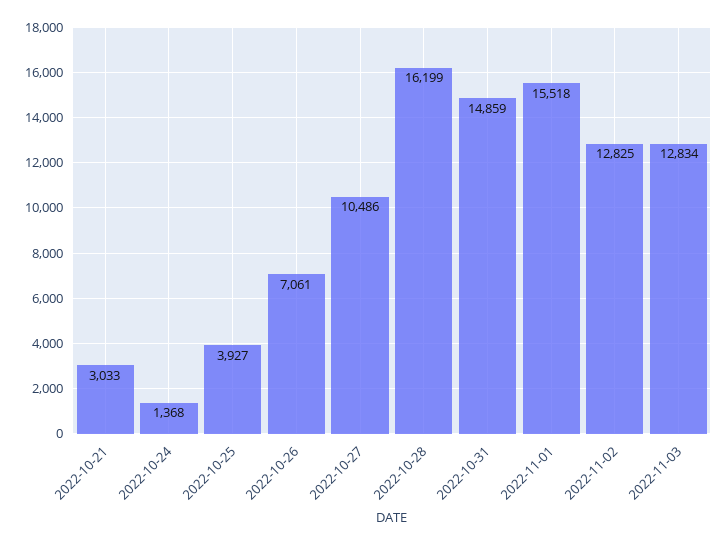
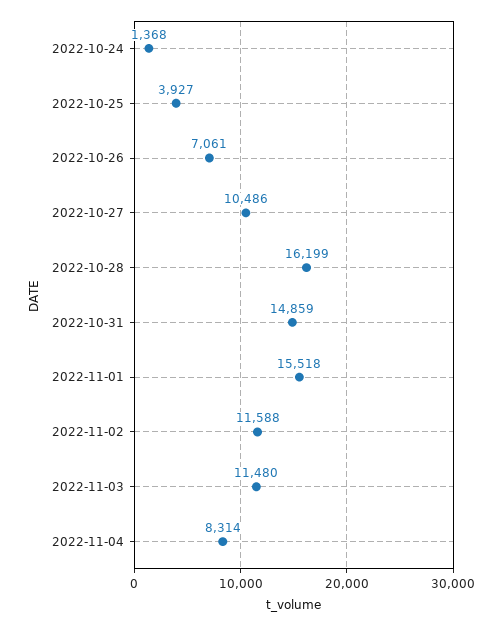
2022-10-21: 3033 -> none
2022-11-02: 12825 -> 11588
2022-11-03: 12834 -> 11480
2022-11-04: none -> 8314

